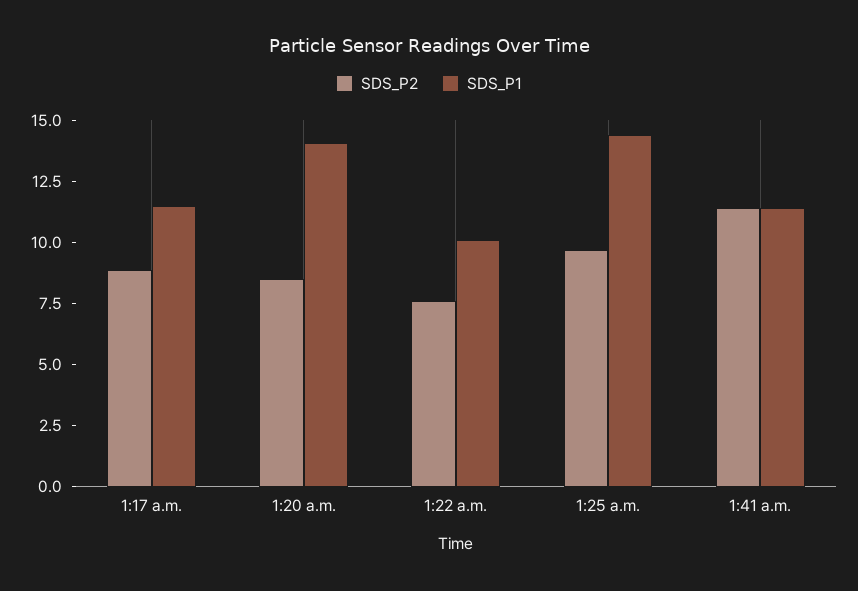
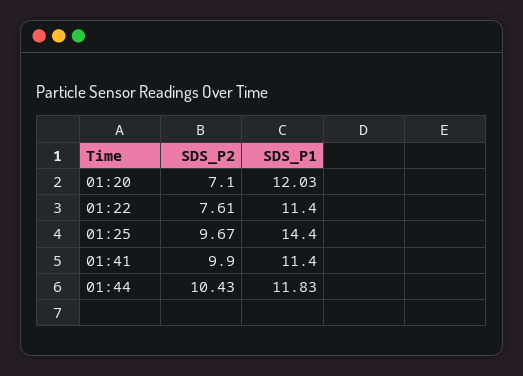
SDS_P2, 1:17 a.m.: 9 -> none
SDS_P1, 1:17 a.m.: 11.5 -> none
SDS_P2, 1:20 a.m.: 8.5 -> 7.1
SDS_P1, 1:20 a.m.: 14 -> 12.03
SDS_P1, 1:22 a.m.: 10 -> 11.4
SDS_P2, 1:41 a.m.: 11.5 -> 9.9
SDS_P2, 01:44: none -> 10.43
SDS_P1, 01:44: none -> 11.83

